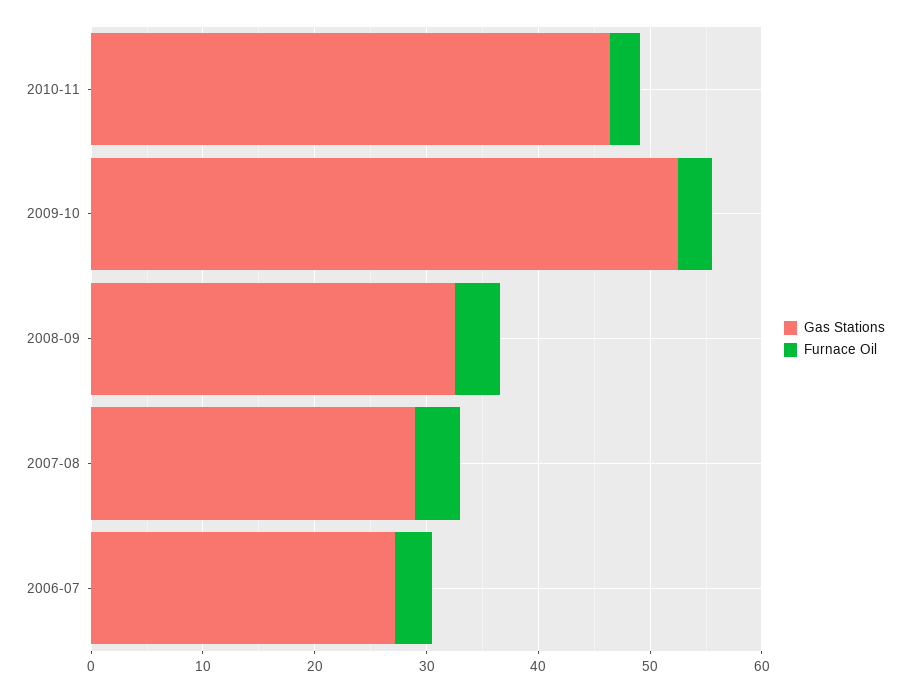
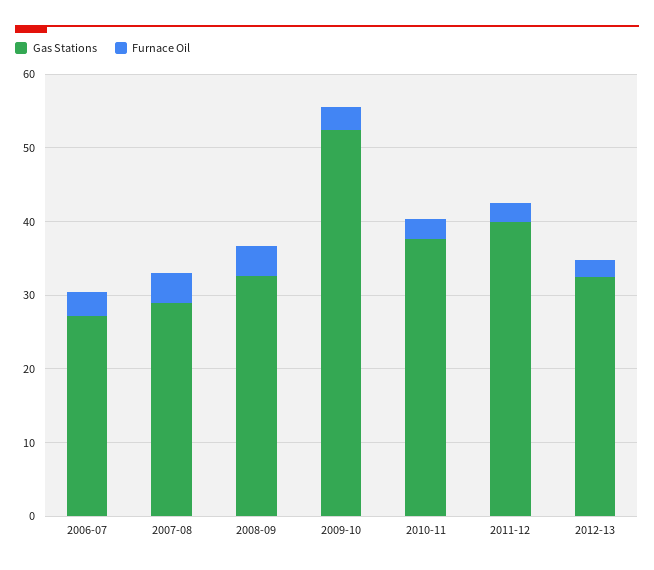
Gas Stations, 2010-11: 46 -> 38
Gas Stations, 2011-12: none -> 40
Furnace Oil, 2011-12: none -> 2
Gas Stations, 2012-13: none -> 32
Furnace Oil, 2012-13: none -> 2

